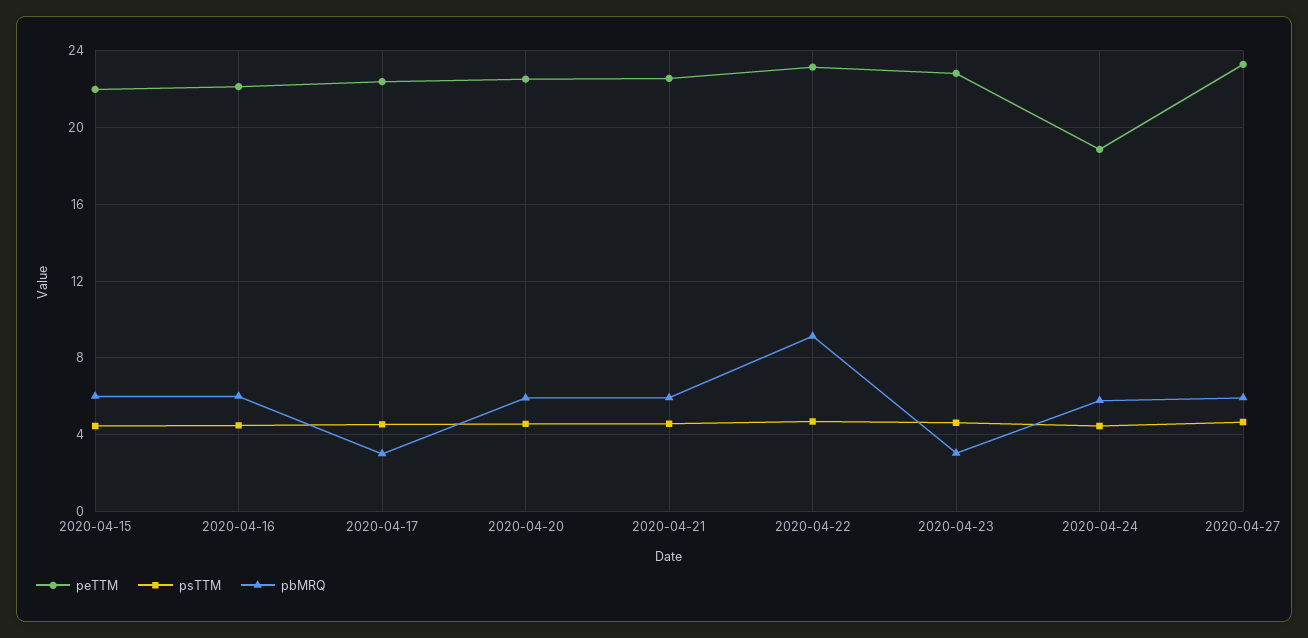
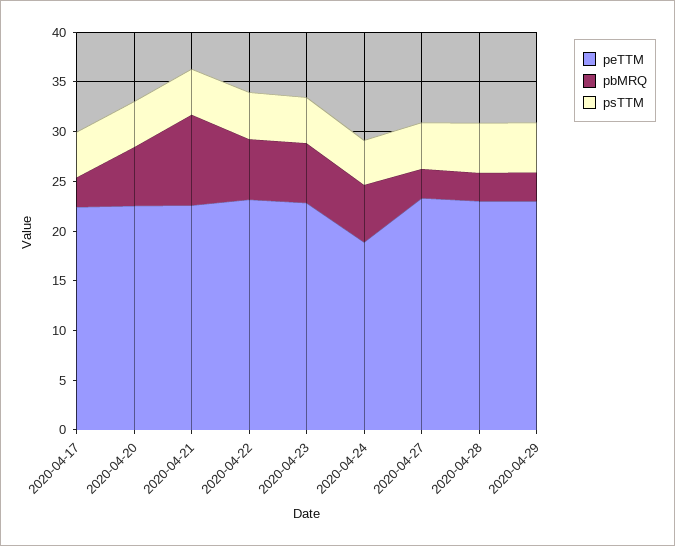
peTTM, 2020-04-15: 22 -> none
psTTM, 2020-04-15: 4.5 -> none
pbMRQ, 2020-04-15: 6 -> none
peTTM, 2020-04-16: 22 -> none
psTTM, 2020-04-16: 4.5 -> none
pbMRQ, 2020-04-16: 6 -> none
pbMRQ, 2020-04-21: 6 -> 9
pbMRQ, 2020-04-22: 9 -> 6
pbMRQ, 2020-04-23: 3 -> 6
pbMRQ, 2020-04-27: 6 -> 3
peTTM, 2020-04-28: none -> 23
pbMRQ, 2020-04-28: none -> 3
psTTM, 2020-04-28: none -> 5
peTTM, 2020-04-29: none -> 23
pbMRQ, 2020-04-29: none -> 3
psTTM, 2020-04-29: none -> 5

